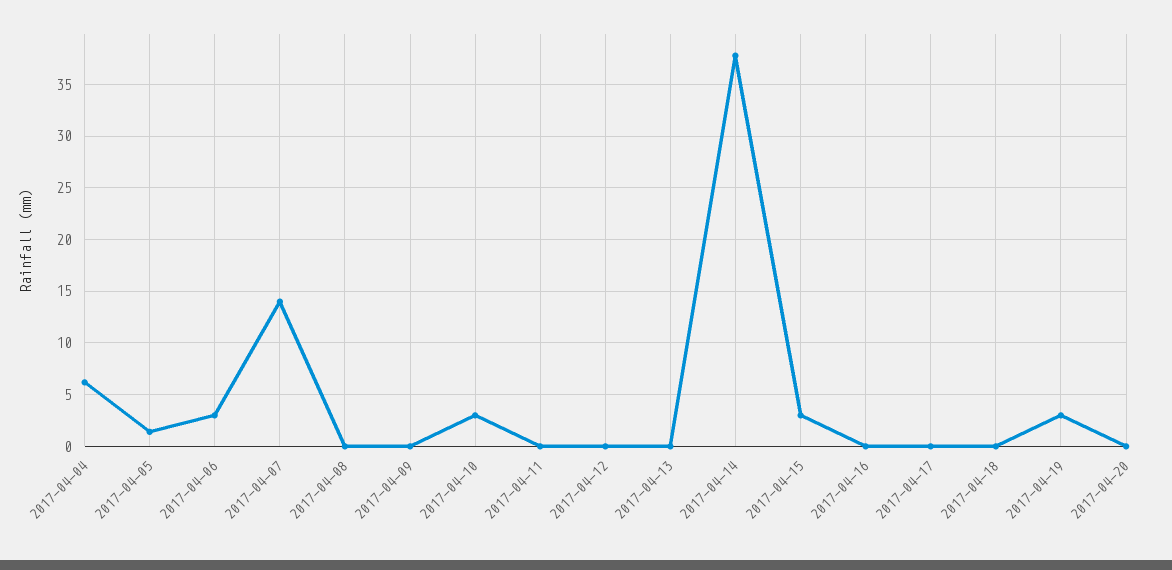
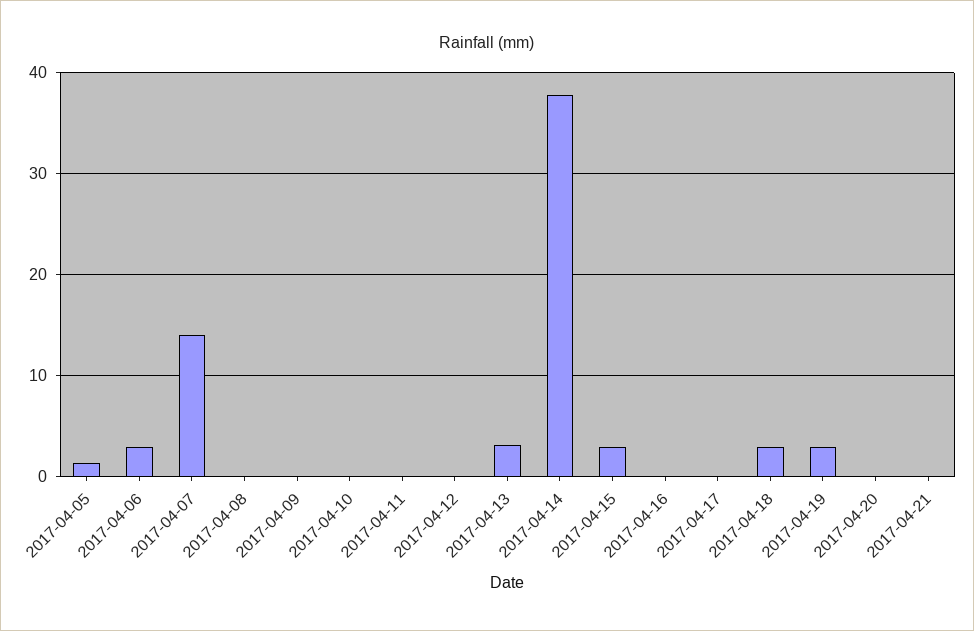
2017-04-04: 6 -> none
2017-04-10: 3 -> 0
2017-04-13: 0 -> 3
2017-04-18: 0 -> 3
2017-04-21: none -> 0

